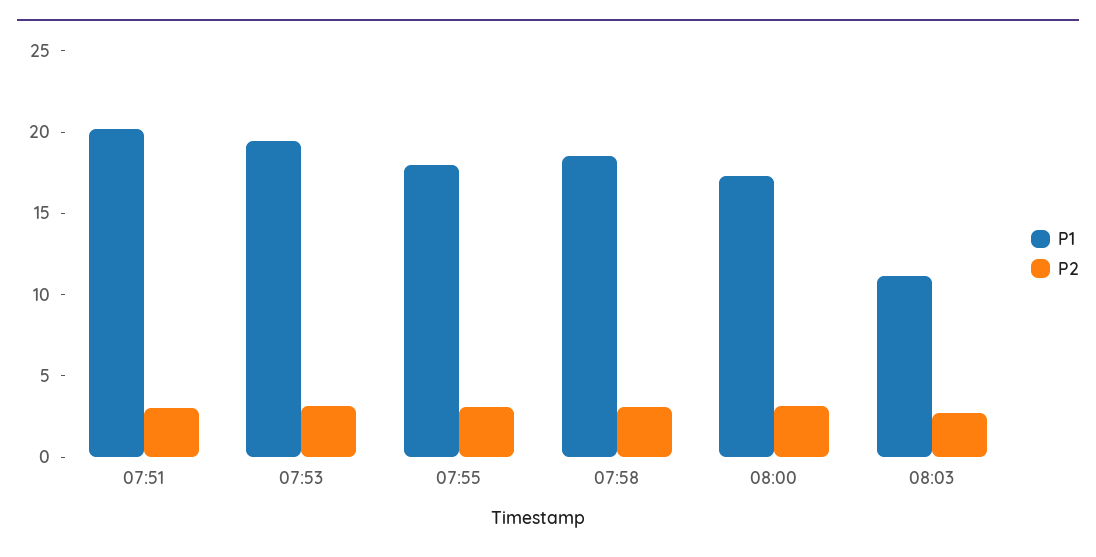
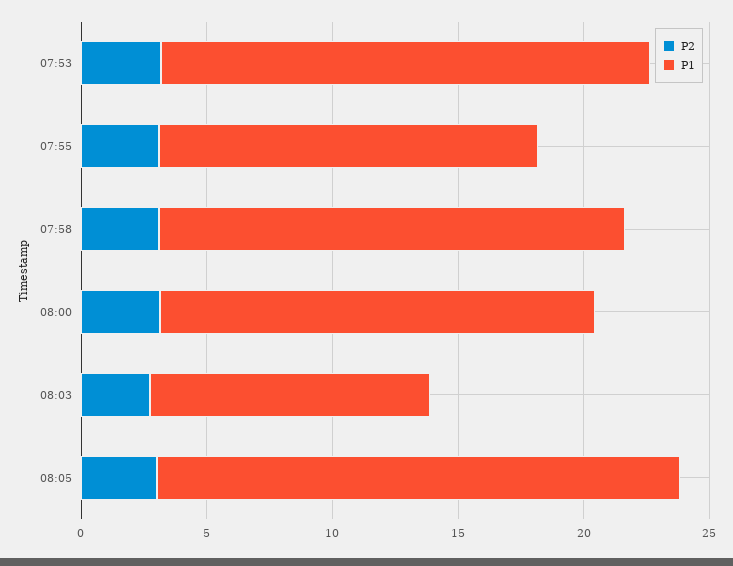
P1, 07:51: 20 -> none
P2, 07:51: 3 -> none
P1, 07:55: 18 -> 15
P2, 08:05: none -> 3
P1, 08:05: none -> 21

